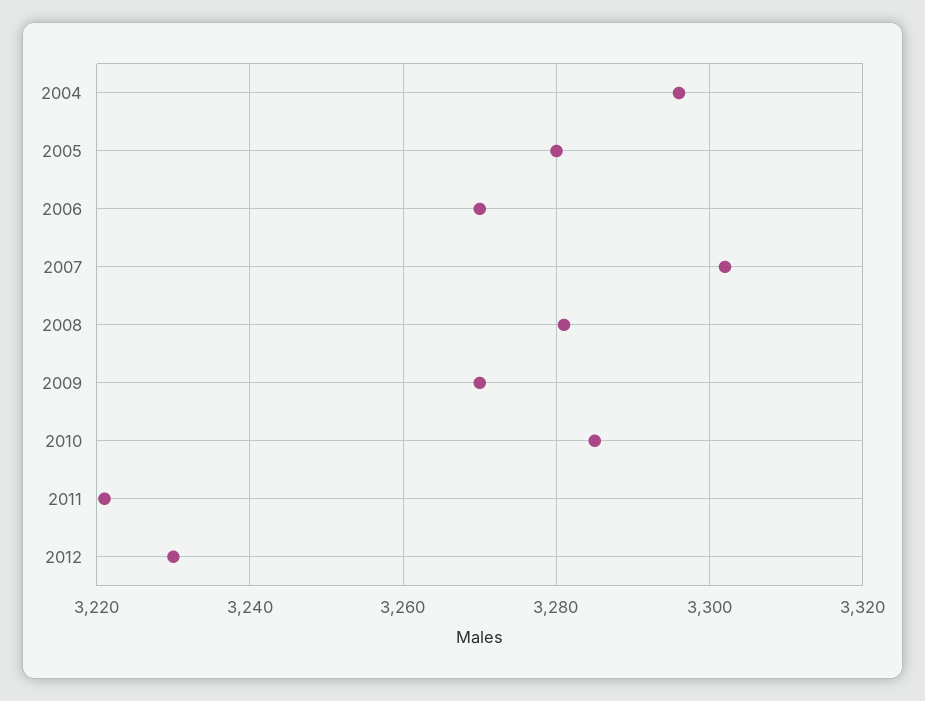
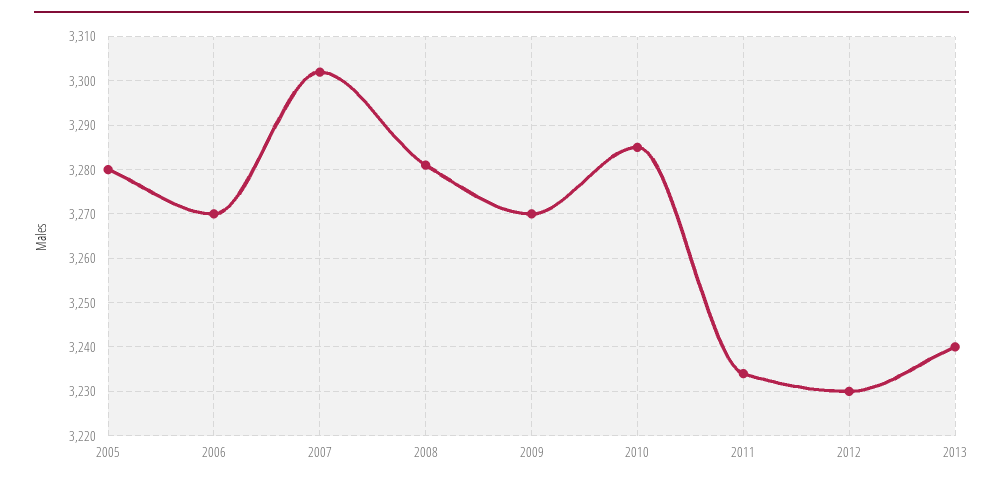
2004: 3295 -> none
2011: 3220 -> 3235
2013: none -> 3240

